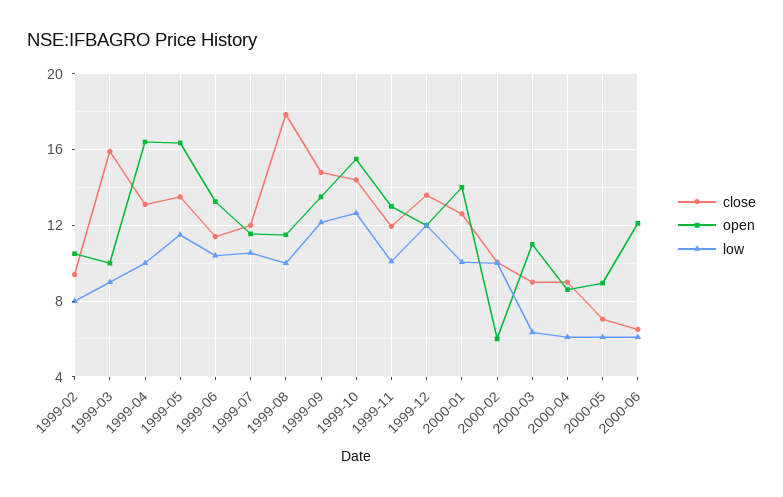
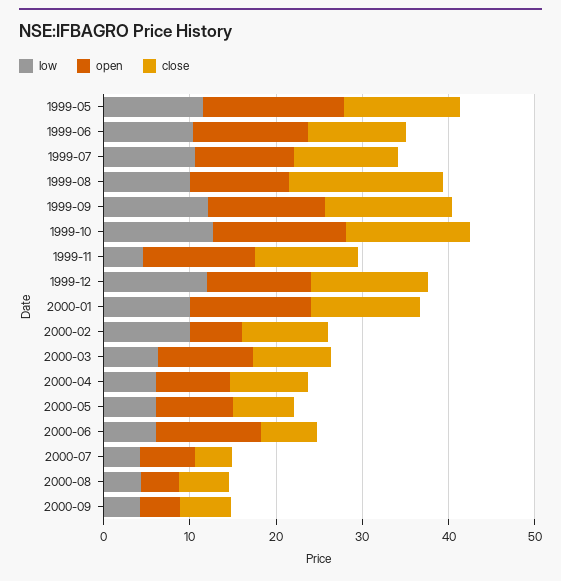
close, 1999-02: 9.5 -> none
open, 1999-02: 10.5 -> none
low, 1999-02: 8 -> none
close, 1999-03: 16 -> none
open, 1999-03: 10 -> none
low, 1999-03: 9 -> none
close, 1999-04: 13 -> none
open, 1999-04: 16.5 -> none
low, 1999-04: 10 -> none
low, 1999-11: 10 -> 4
low, 2000-07: none -> 4
open, 2000-07: none -> 6
close, 2000-07: none -> 4
low, 2000-08: none -> 4
open, 2000-08: none -> 4
close, 2000-08: none -> 6
low, 2000-09: none -> 4
open, 2000-09: none -> 4
close, 2000-09: none -> 6

